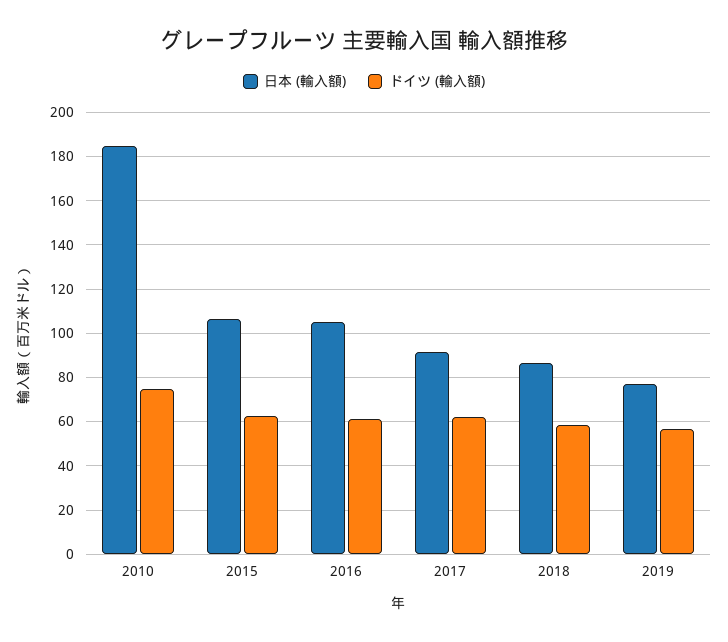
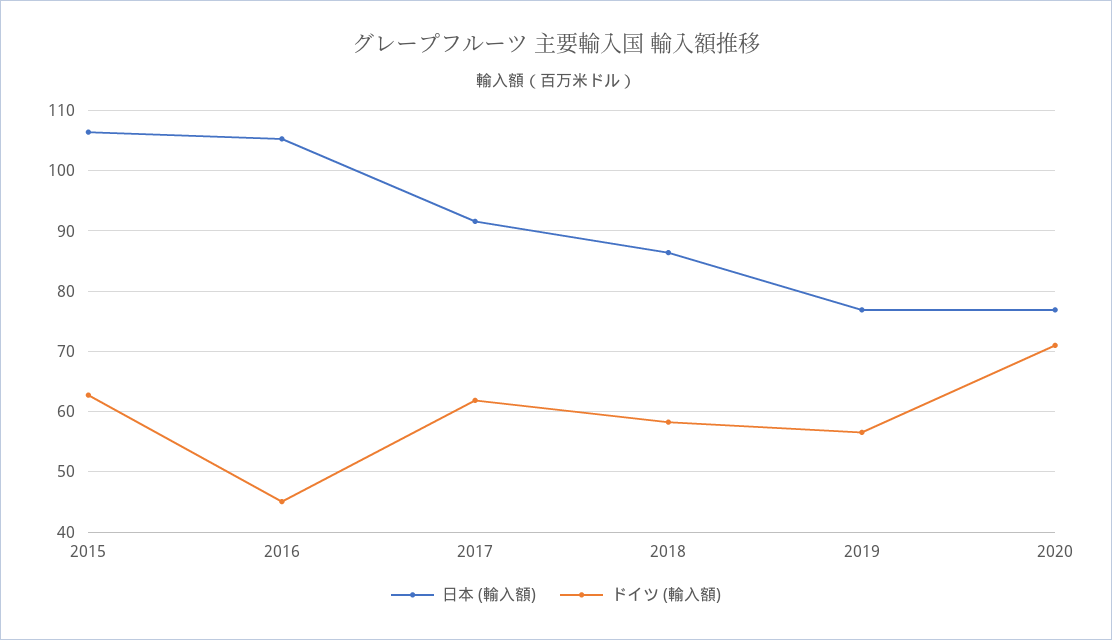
日本 (輸入額), 2010: 185 -> none
ドイツ (輸入額), 2010: 75 -> none
ドイツ (輸入額), 2016: 60 -> 45
日本 (輸入額), 2020: none -> 77
ドイツ (輸入額), 2020: none -> 71

